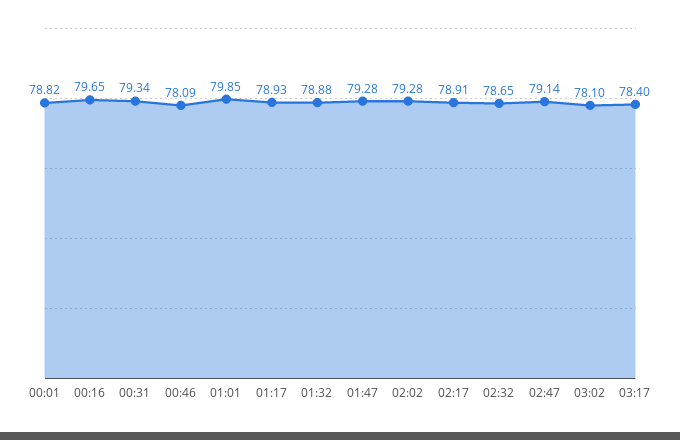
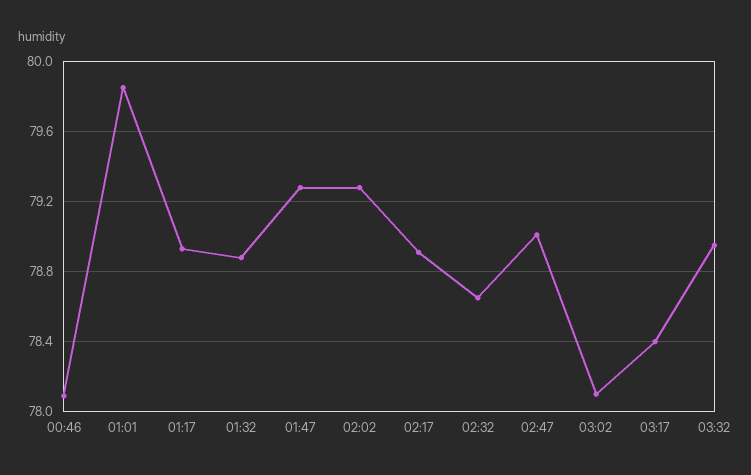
00:01: 78.82 -> none
00:16: 79.65 -> none
00:31: 79.34 -> none
02:47: 79.14 -> 79
03:32: none -> 78.95

